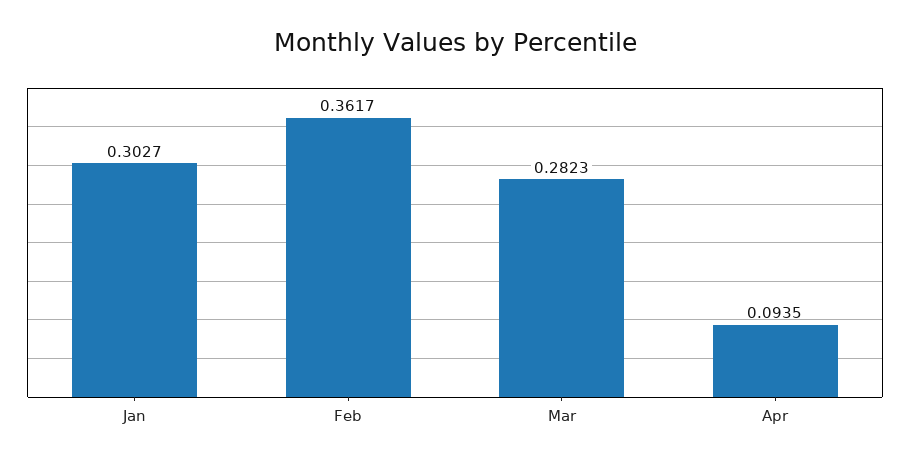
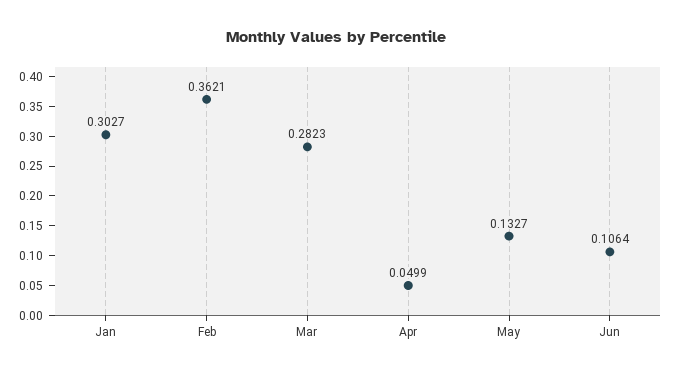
Feb: 0.3617 -> 0.3621
Apr: 0.0935 -> 0.0499
May: none -> 0.1327
Jun: none -> 0.1064

